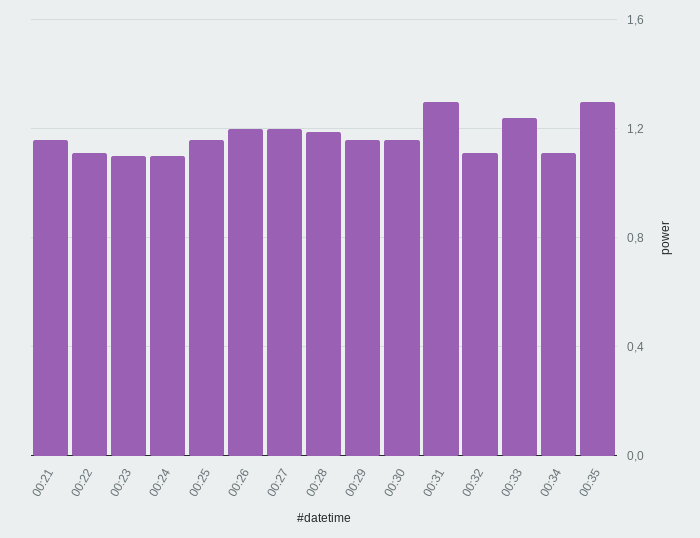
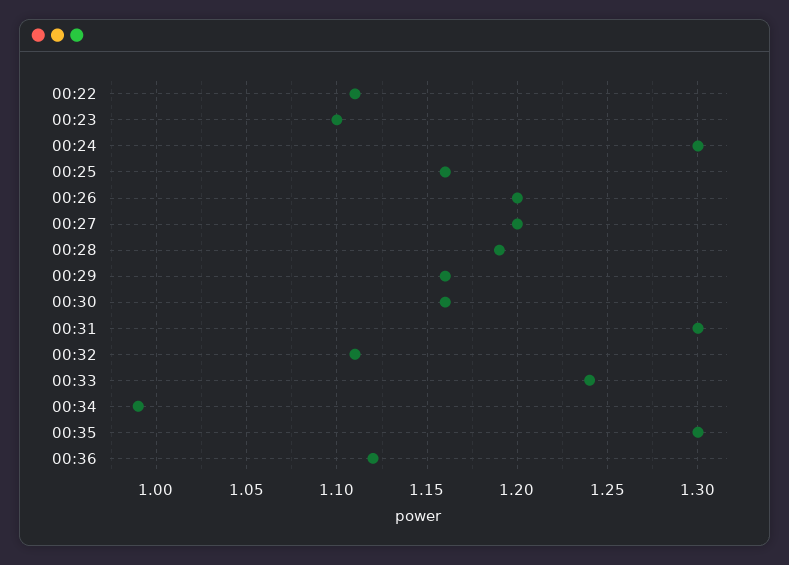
00:21: 1.15 -> none
00:24: 1.1 -> 1.3
00:34: 1.1 -> 0.99
00:36: none -> 1.12

